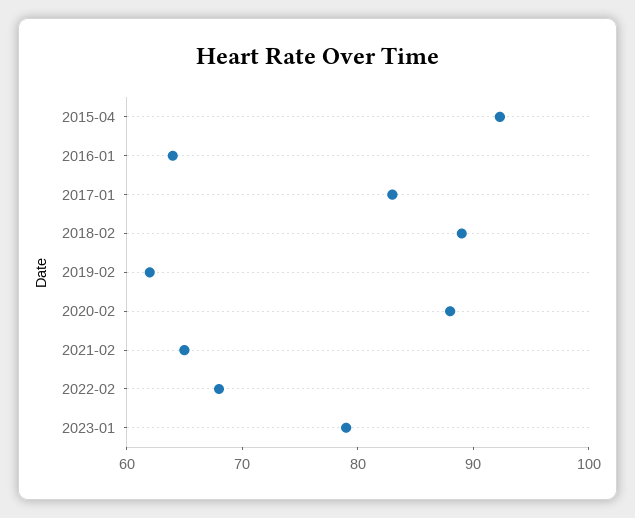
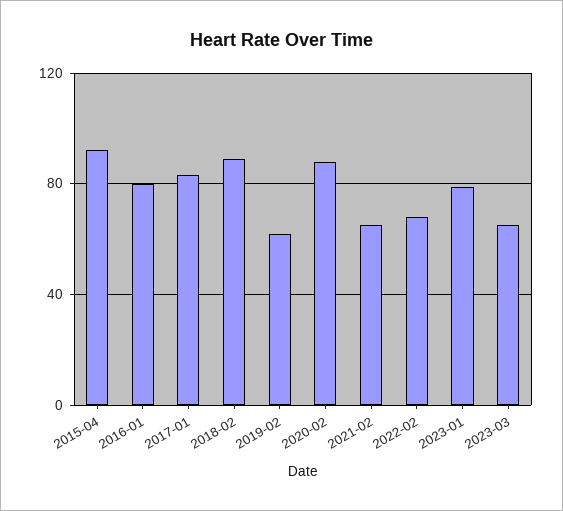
2016-01: 64 -> 80
2023-03: none -> 65

